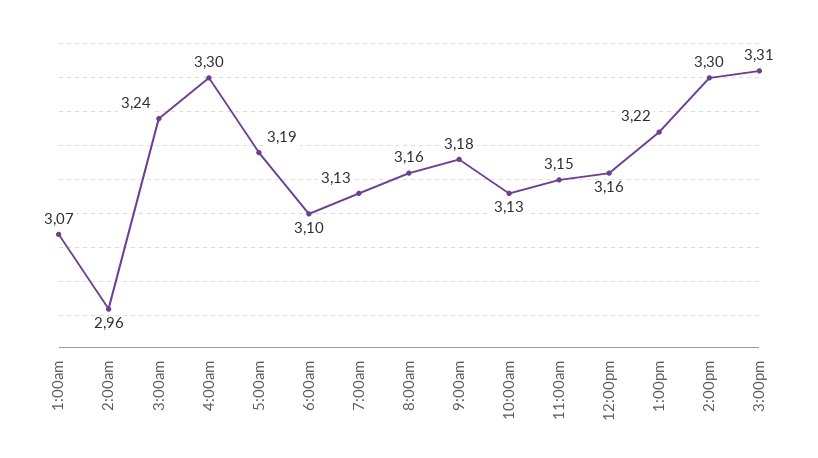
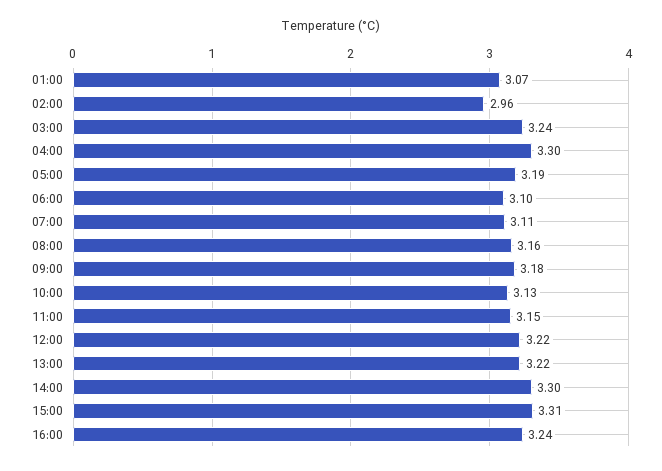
7:00am: 3.13 -> 3.11
12:00pm: 3.16 -> 3.22
16:00: none -> 3.24

